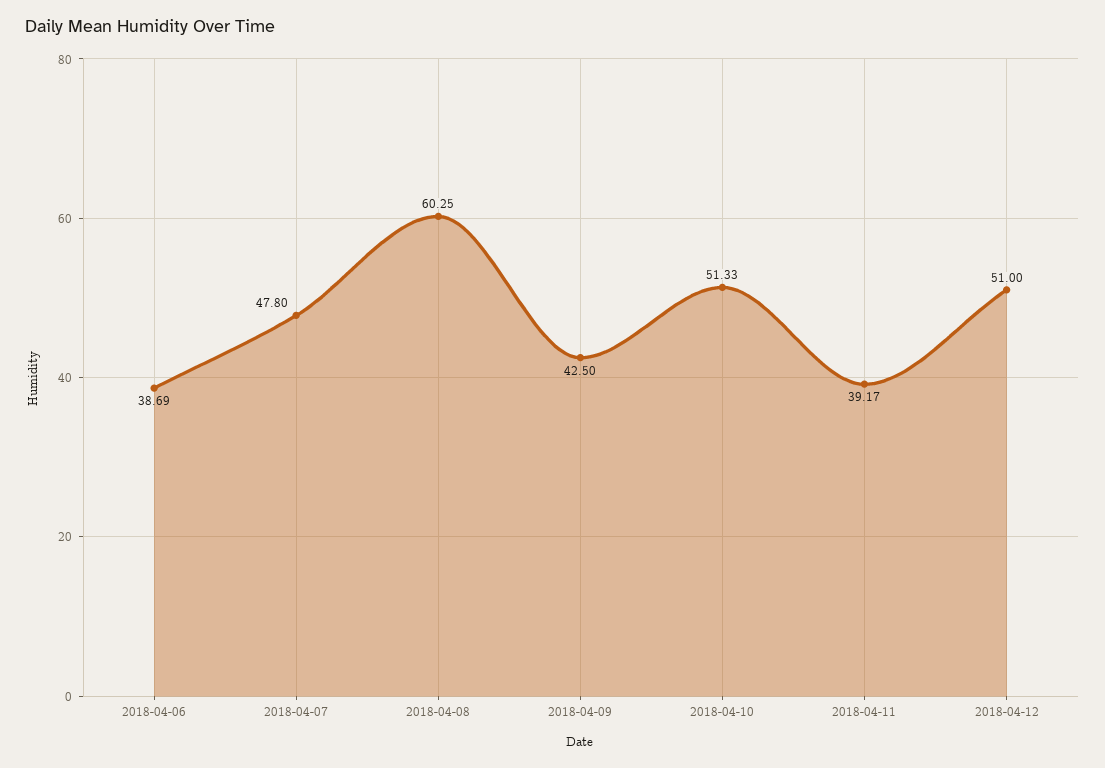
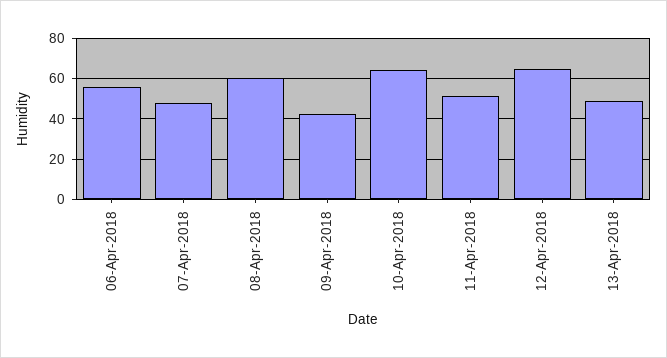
2018-04-06: 38.69 -> 55
2018-04-10: 51.33 -> 65
2018-04-11: 39.17 -> 50
2018-04-12: 51 -> 65
13-Apr-2018: none -> 50

